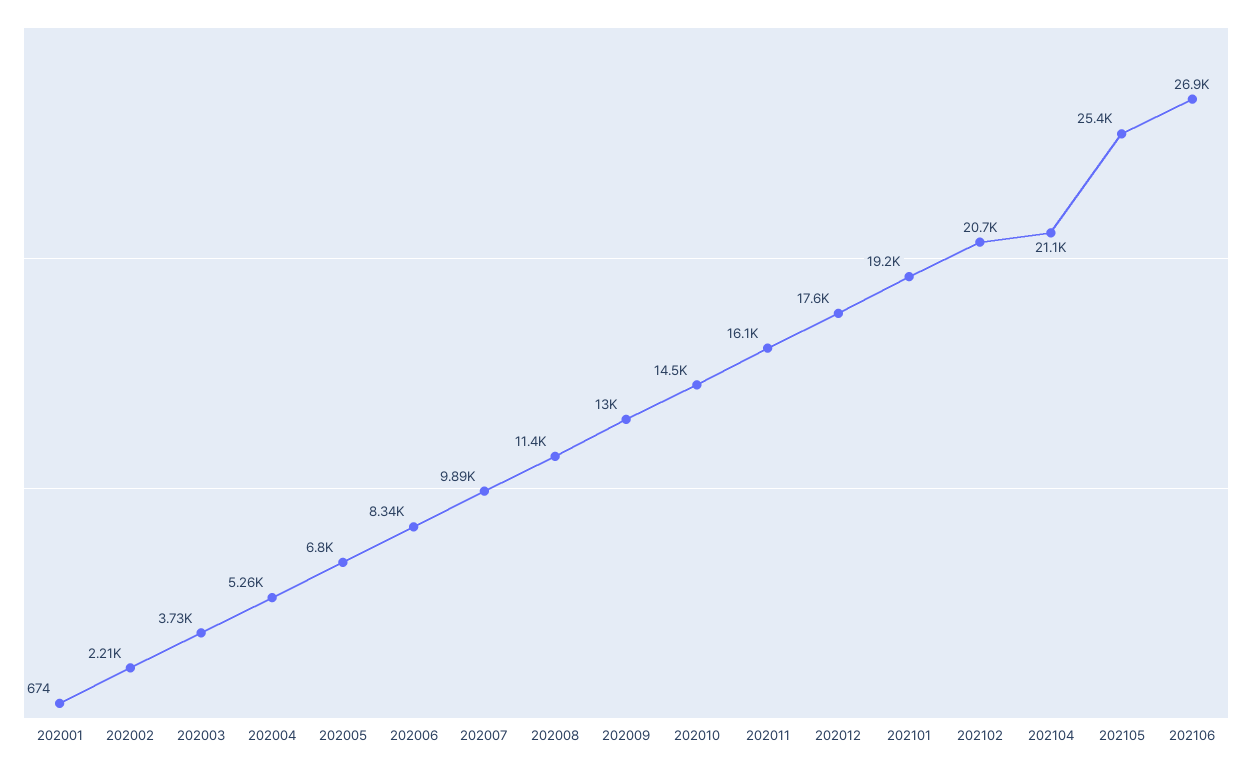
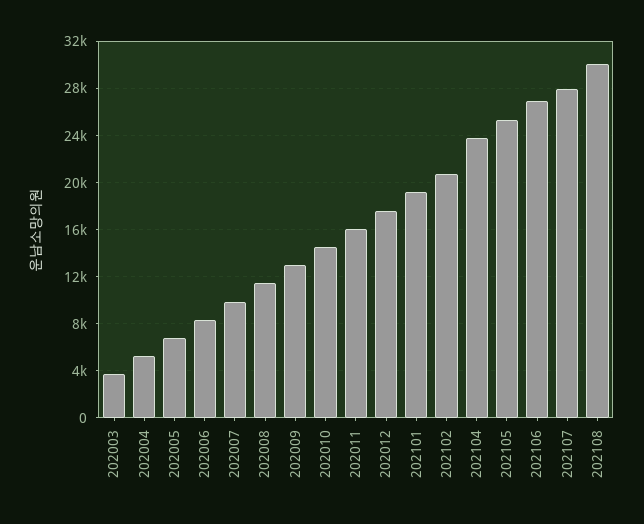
202001: 674 -> none
202002: 2210 -> none
202104: 21100 -> 24000
202107: none -> 28000
202108: none -> 30000

